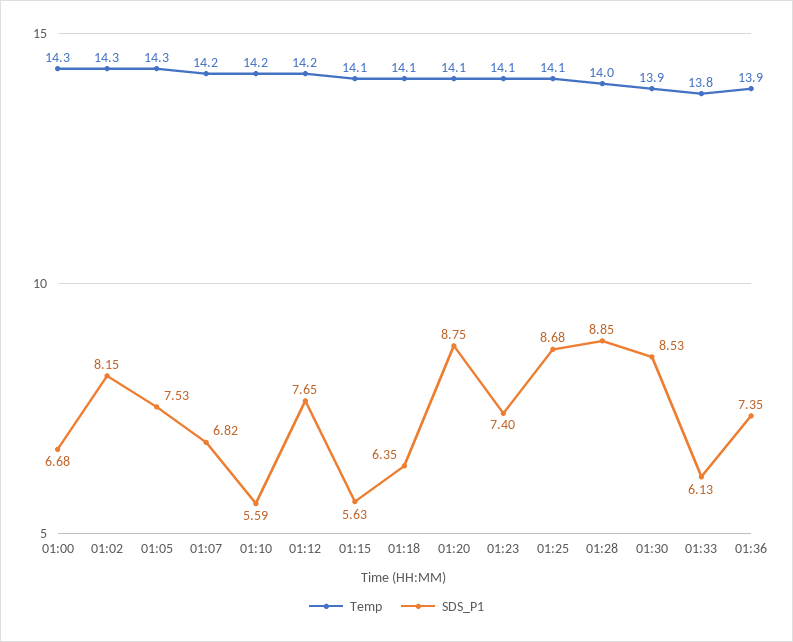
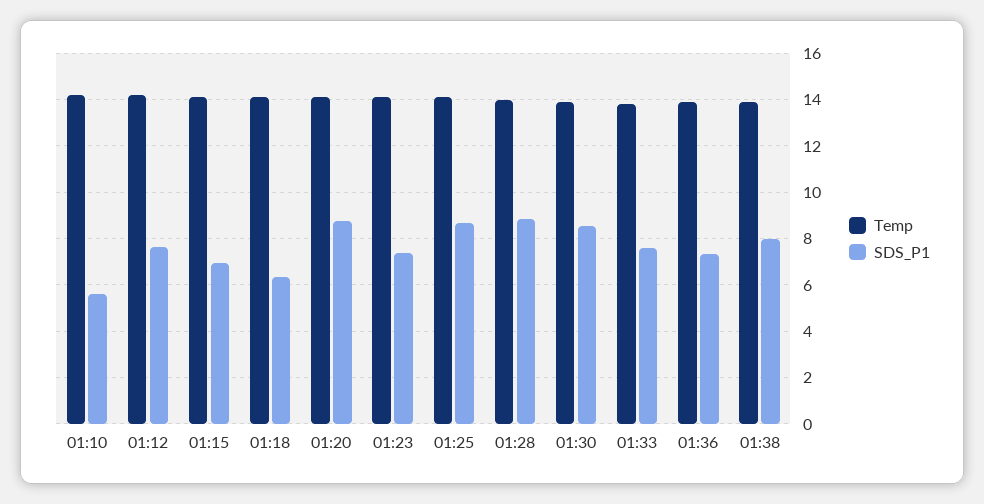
Temp, 01:00: 14.3 -> none
SDS_P1, 01:00: 6.68 -> none
Temp, 01:02: 14.3 -> none
SDS_P1, 01:02: 8.15 -> none
Temp, 01:05: 14.3 -> none
SDS_P1, 01:05: 7.53 -> none
Temp, 01:07: 14.2 -> none
SDS_P1, 01:07: 6.82 -> none
SDS_P1, 01:15: 5.63 -> 7
SDS_P1, 01:33: 6.13 -> 7.5
Temp, 01:38: none -> 14
SDS_P1, 01:38: none -> 8

